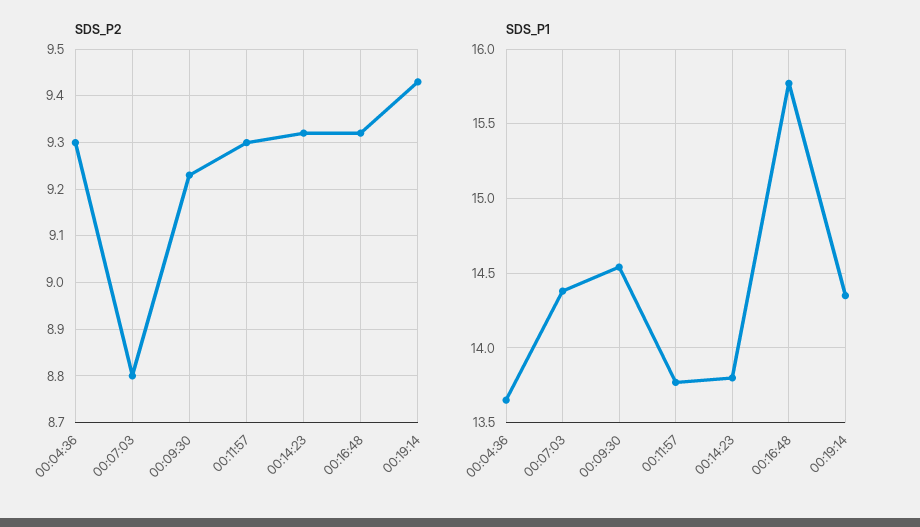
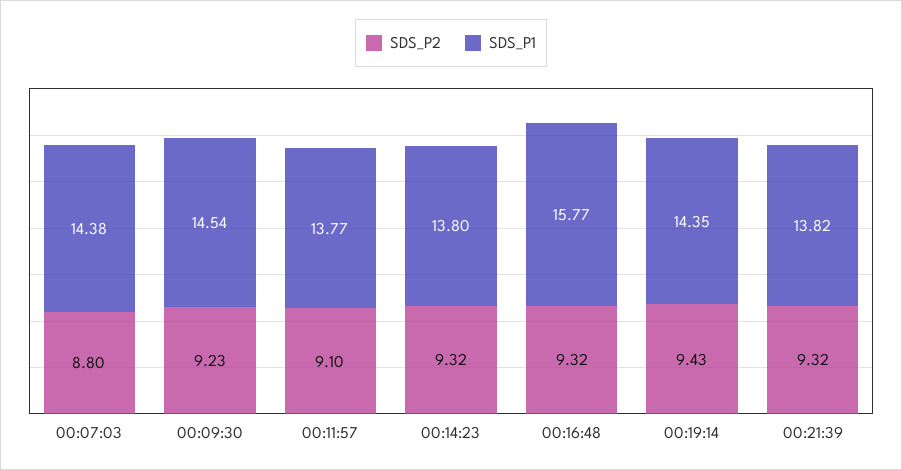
SDS_P2, 00:04:36: 9.3 -> none
SDS_P2, 00:11:57: 9.3 -> 9.1
SDS_P1, 00:04:36: 13.65 -> none
SDS_P2, 00:21:39: none -> 9.32
SDS_P1, 00:21:39: none -> 13.82

